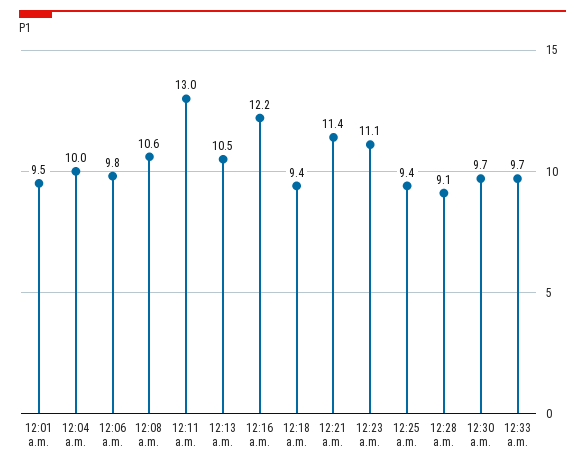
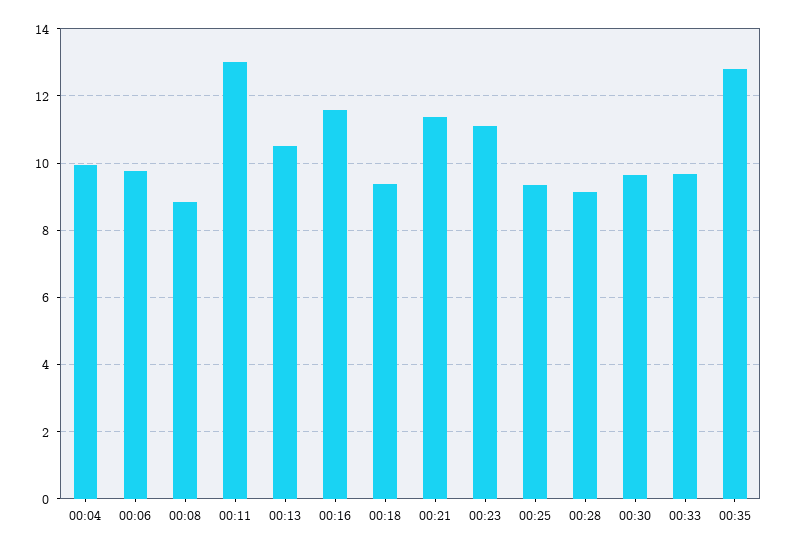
12:01 a.m.: 9.5 -> none
12:08 a.m.: 10.6 -> 8.8
12:16 a.m.: 12.2 -> 11.6
00:35: none -> 12.8

